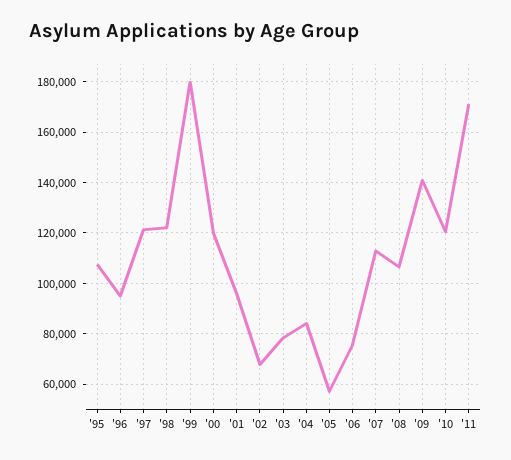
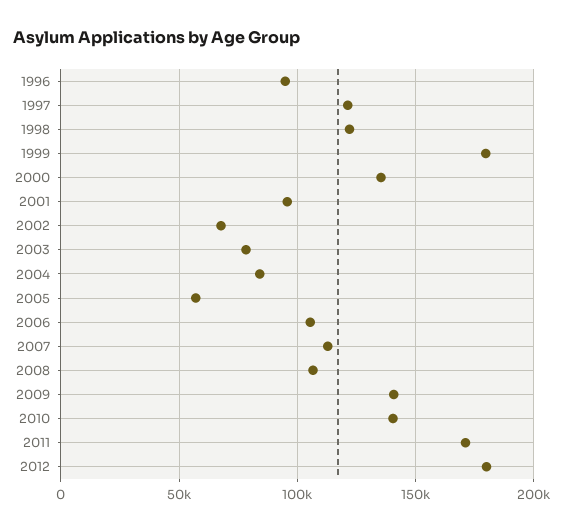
'95: 107500 -> none
'00: 120000 -> 135000
'06: 75000 -> 105000
'10: 120000 -> 140000
2012: none -> 180000

